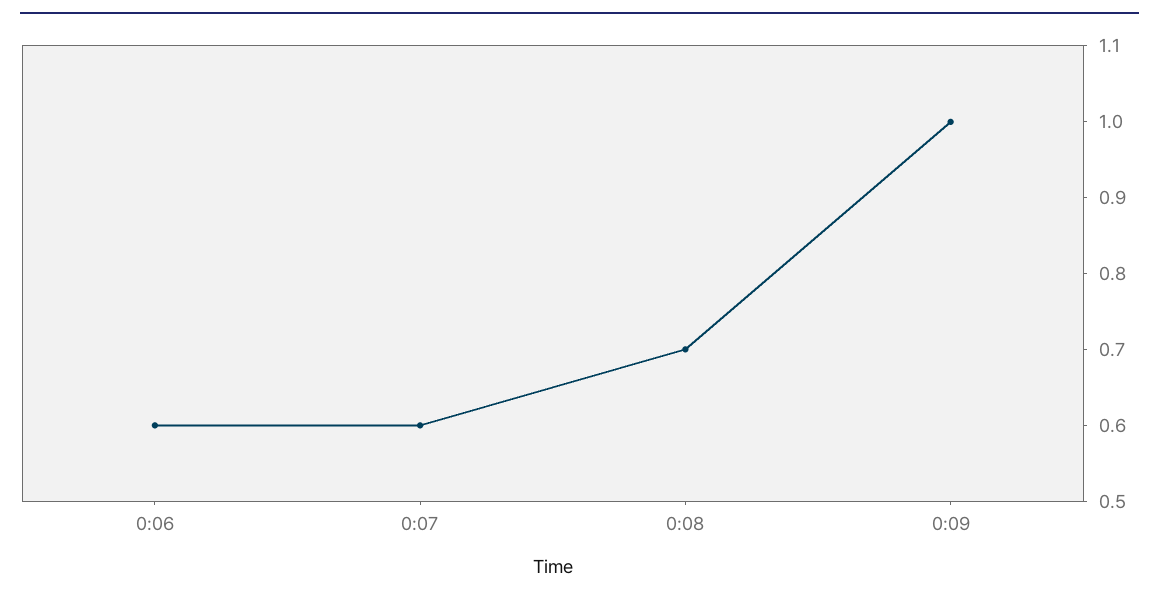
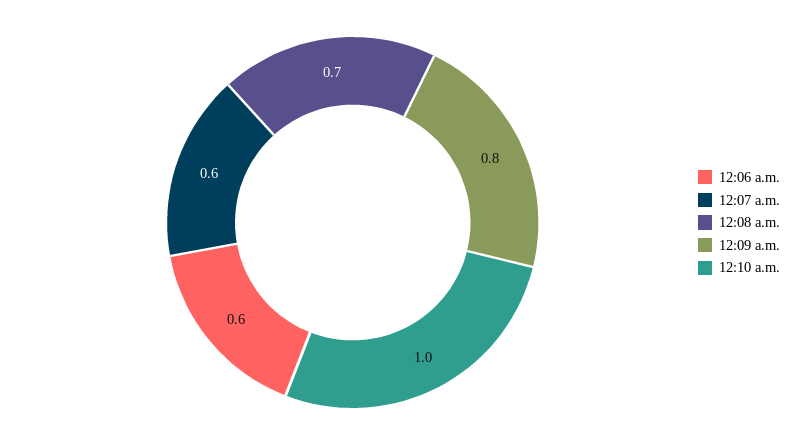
0:09: 1 -> 0.8
12:10 a.m.: none -> 1

